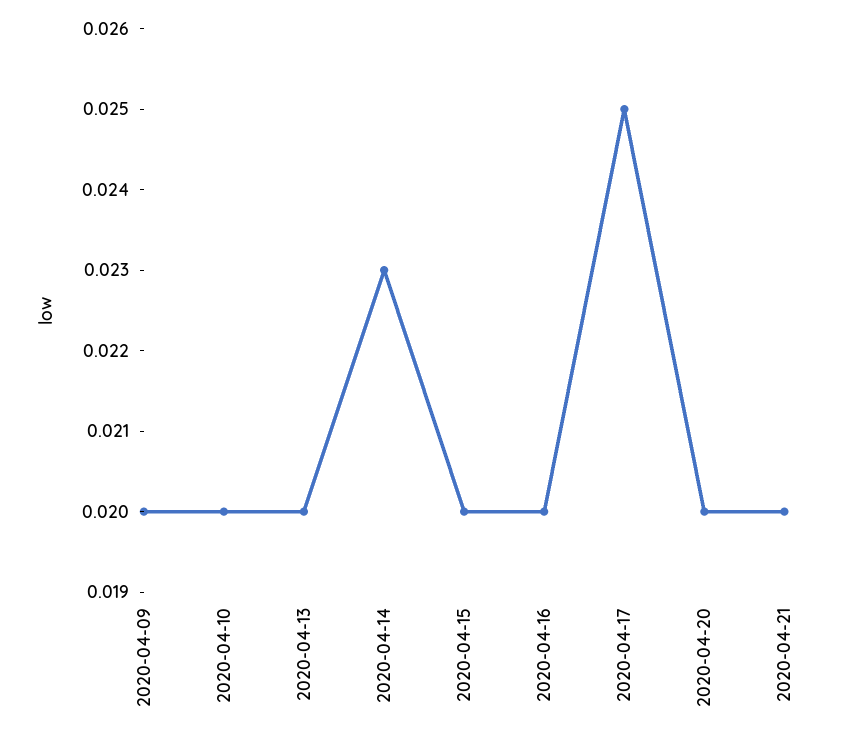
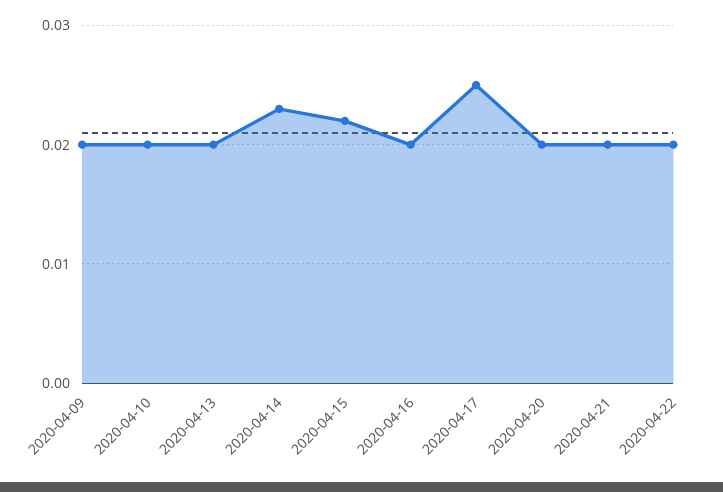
2020-04-15: 0.02 -> 0.022
2020-04-22: none -> 0.02

